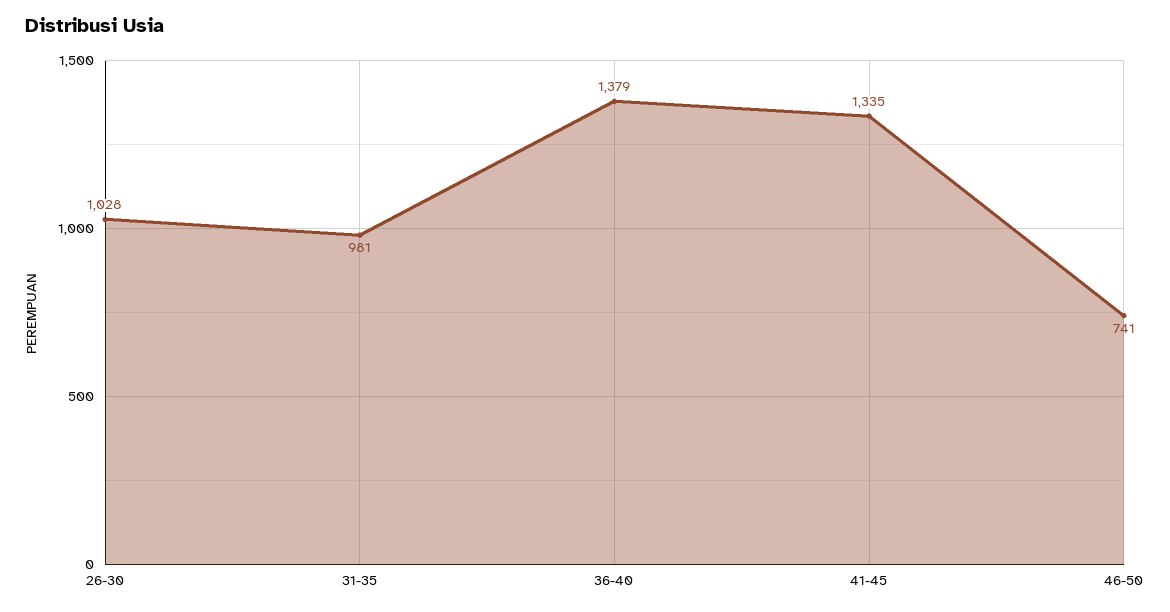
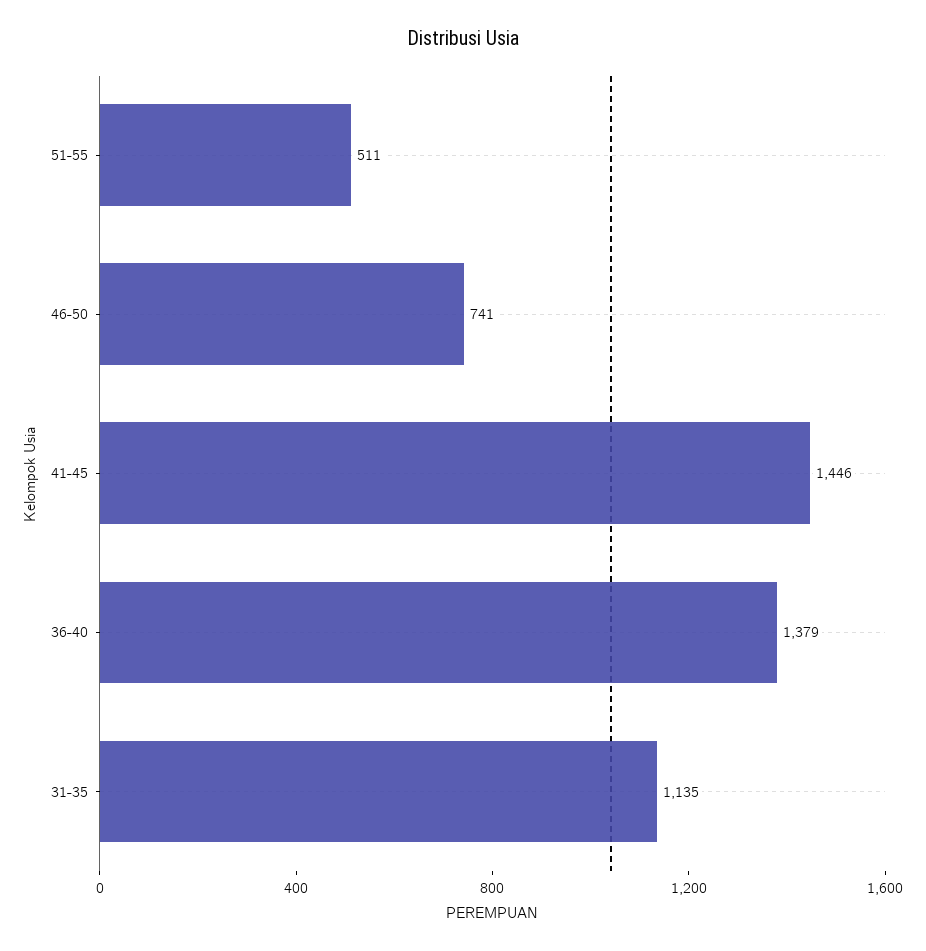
26-30: 1028 -> none
31-35: 981 -> 1135
41-45: 1335 -> 1446
51-55: none -> 511

